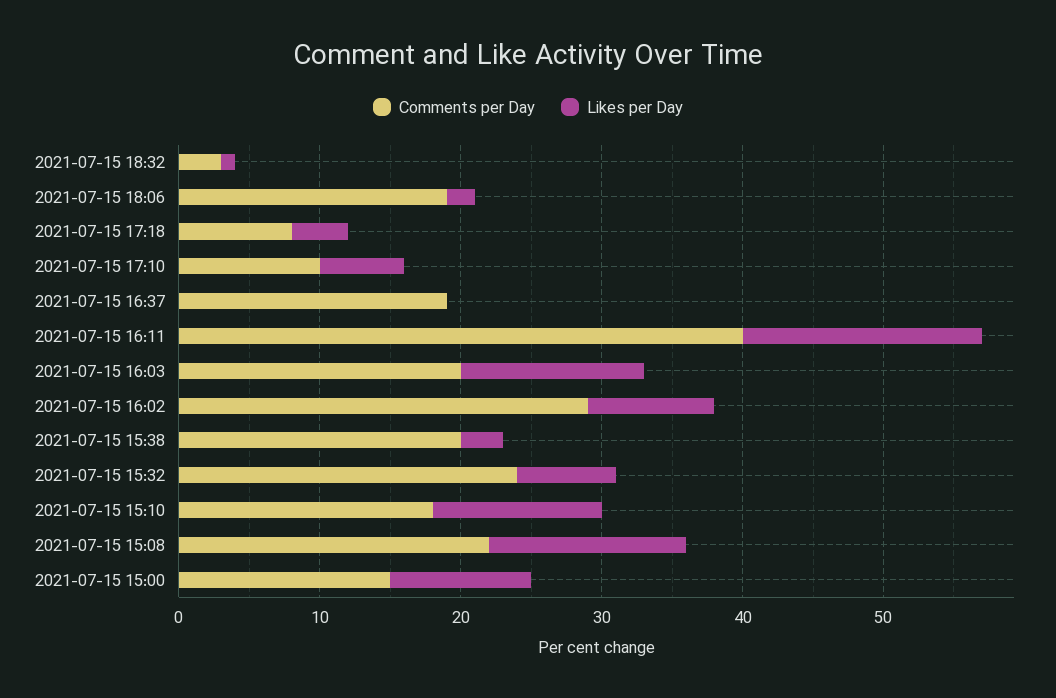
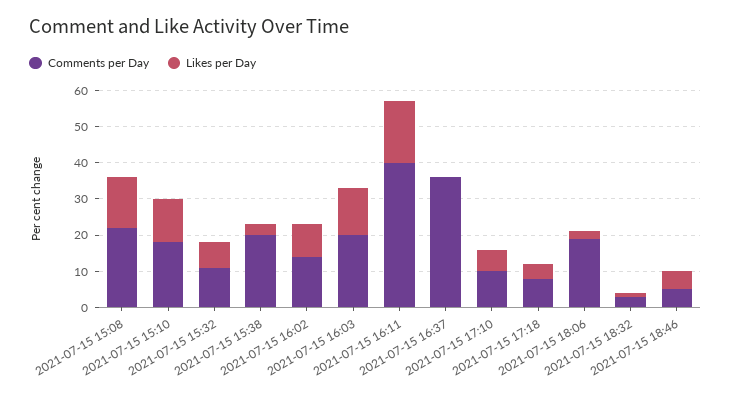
Comments per Day, 2021-07-15 16:37: 19 -> 35
Comments per Day, 2021-07-15 16:02: 29 -> 15
Comments per Day, 2021-07-15 15:32: 24 -> 10
Comments per Day, 2021-07-15 15:00: 15 -> none
Likes per Day, 2021-07-15 15:00: 10 -> none
Comments per Day, 2021-07-15 18:46: none -> 5
Likes per Day, 2021-07-15 18:46: none -> 5

